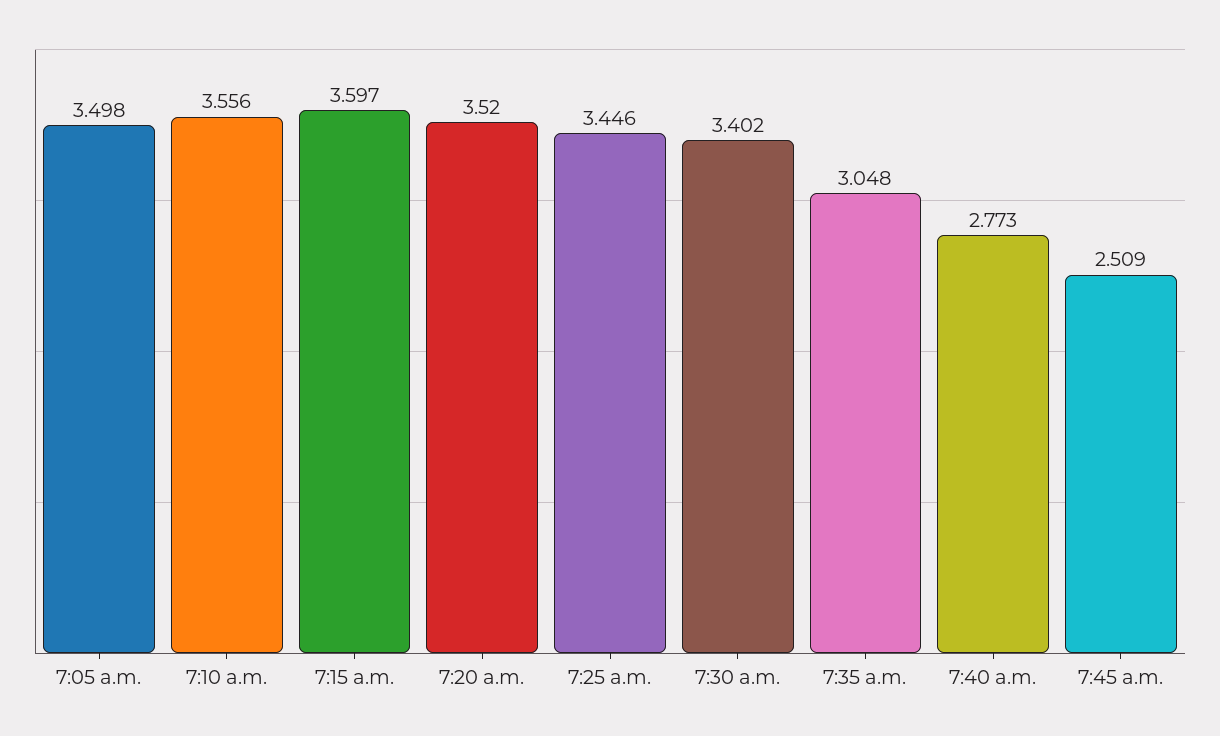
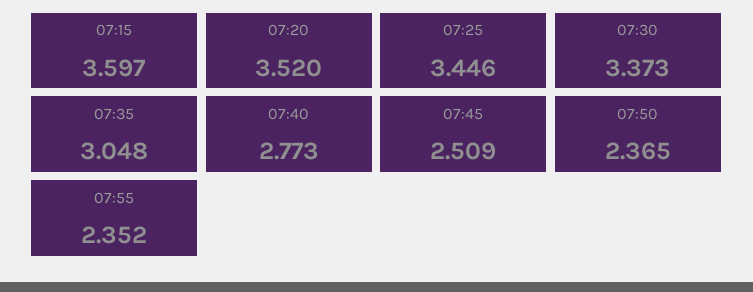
7:05 a.m.: 3.498 -> none
7:10 a.m.: 3.556 -> none
7:30 a.m.: 3.402 -> 3.373
07:50: none -> 2.365
07:55: none -> 2.352

